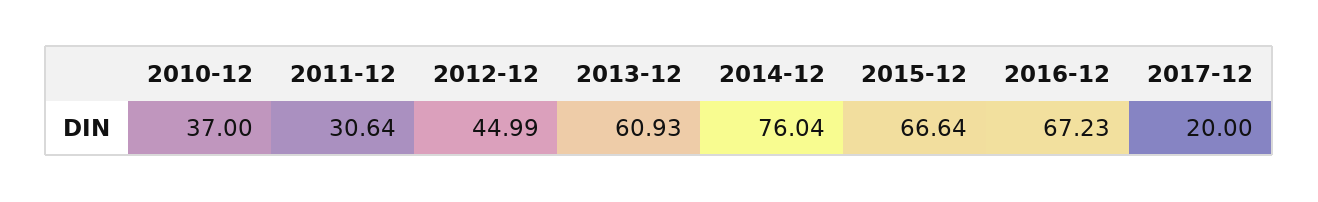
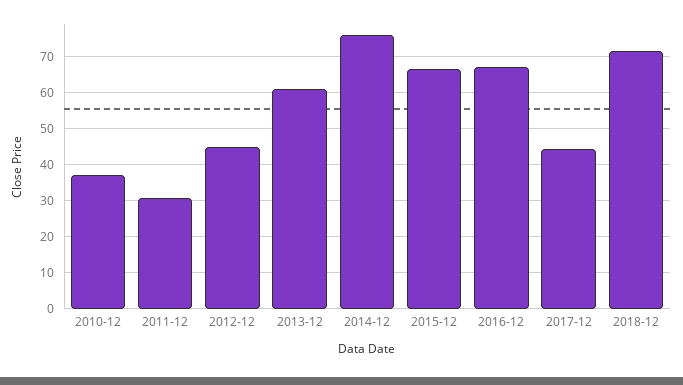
2017-12: 20 -> 44
2018-12: none -> 72

